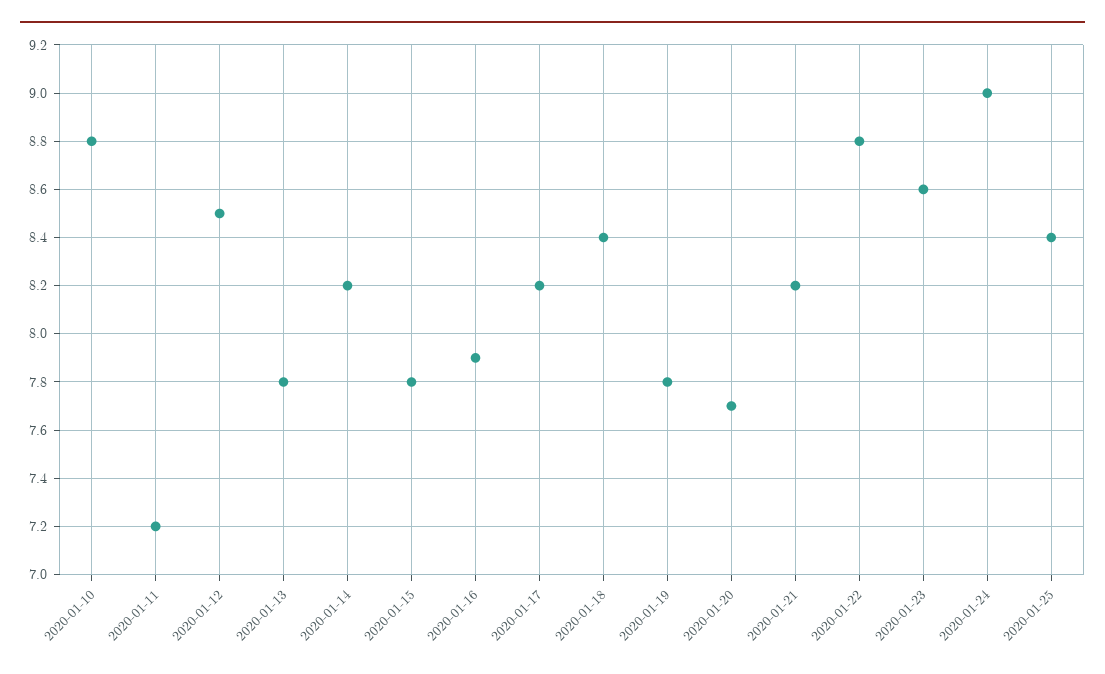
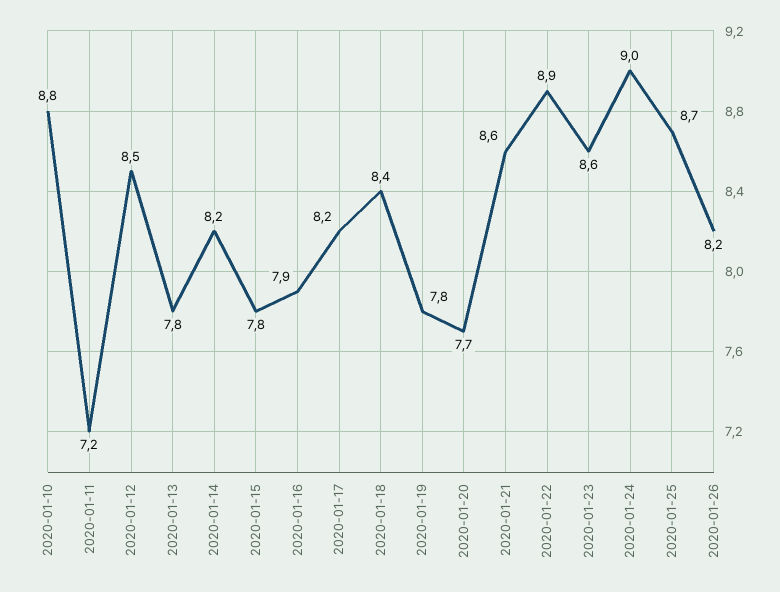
2020-01-21: 8.2 -> 8.6
2020-01-22: 8.8 -> 8.9
2020-01-25: 8.4 -> 8.7
2020-01-26: none -> 8.2

